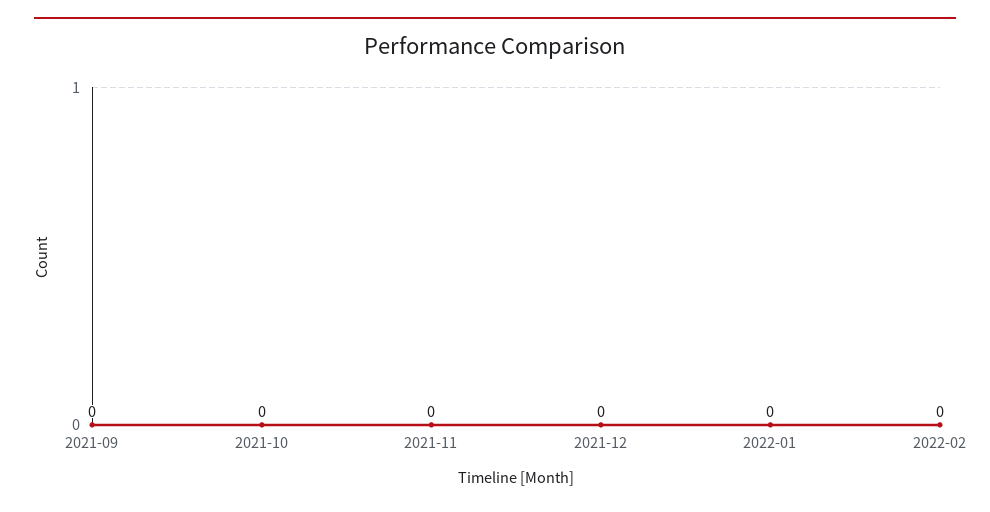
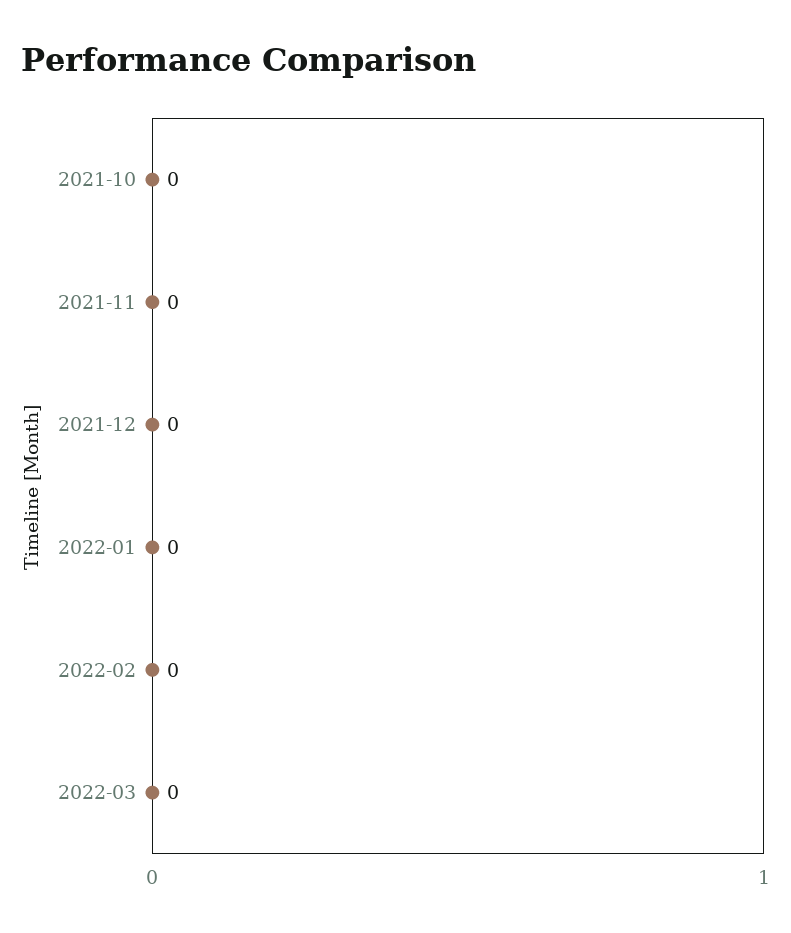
2021-09: 0 -> none
2022-03: none -> 0

